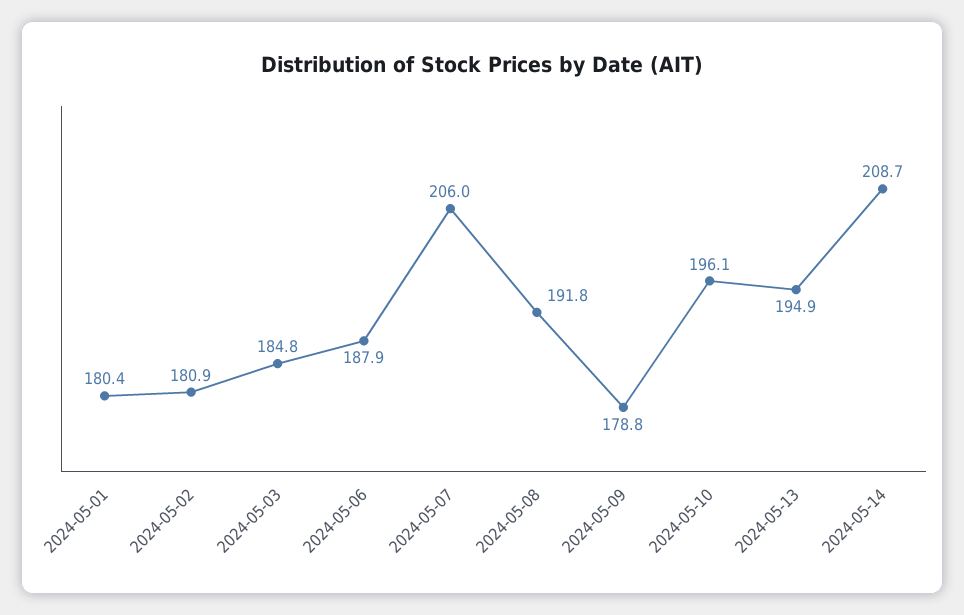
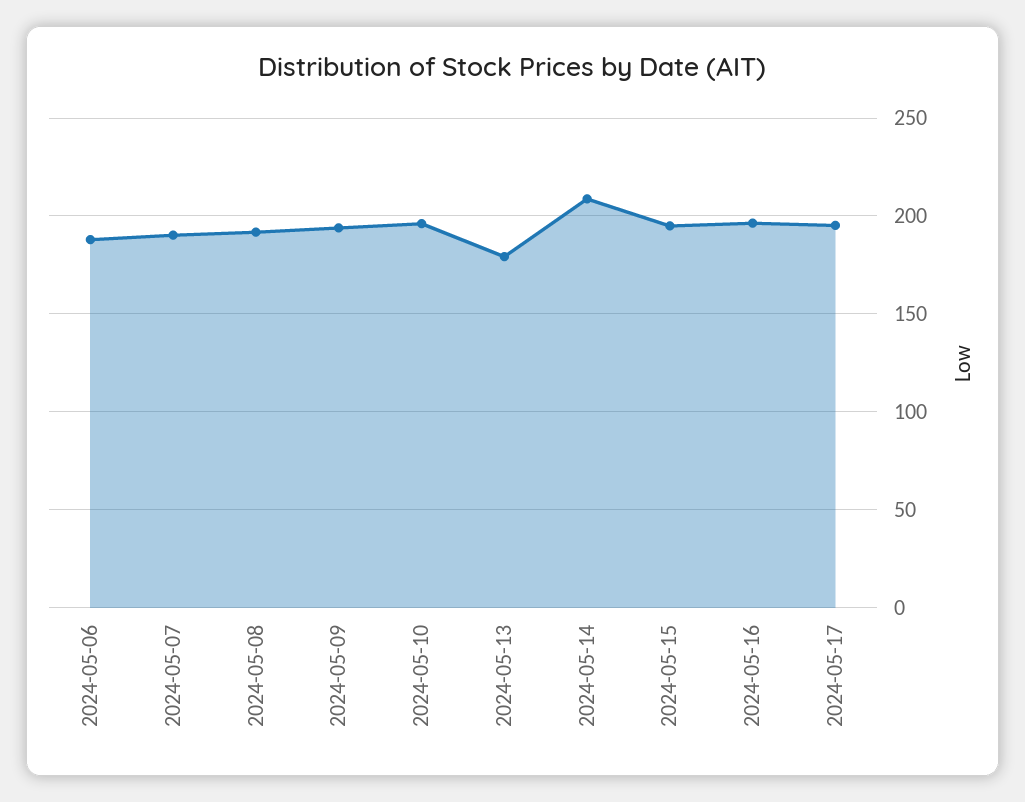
2024-05-01: 180.4 -> none
2024-05-02: 180.9 -> none
2024-05-03: 184.8 -> none
2024-05-07: 206 -> 190
2024-05-09: 178.8 -> 195
2024-05-13: 194.9 -> 180
2024-05-15: none -> 195
2024-05-16: none -> 195
2024-05-17: none -> 195

